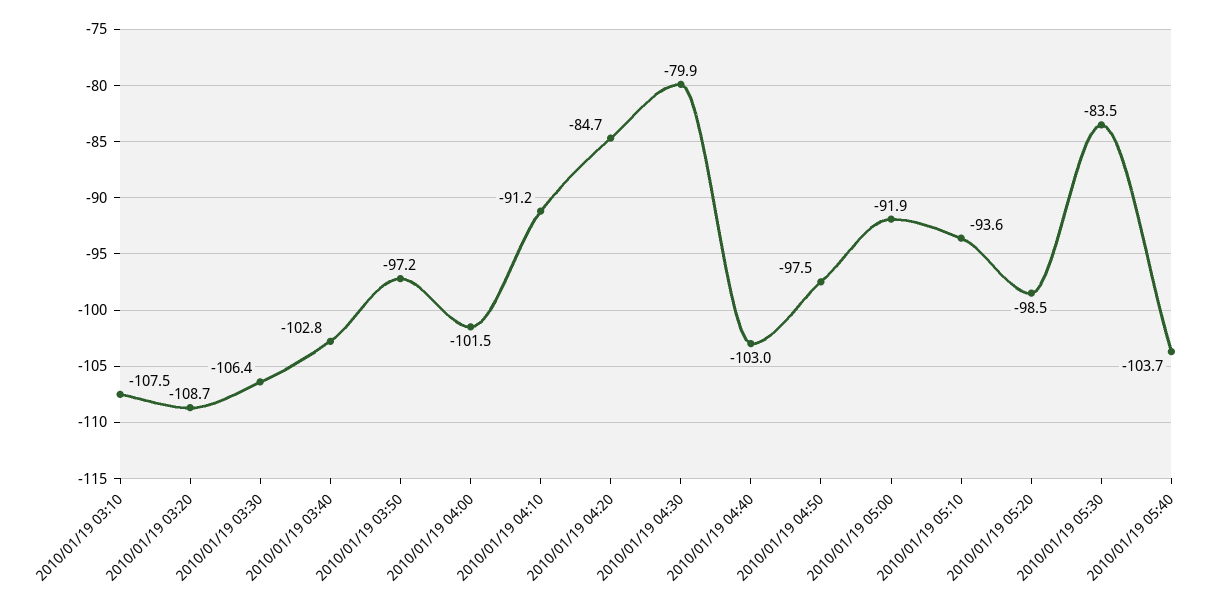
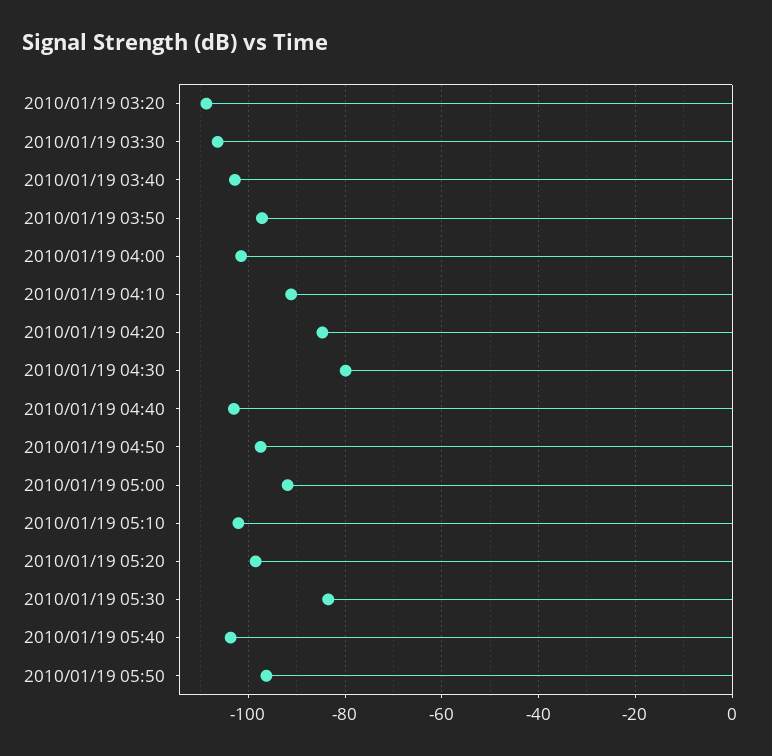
2010/01/19 03:10: -107.5 -> none
2010/01/19 05:10: -93.6 -> -102
2010/01/19 05:50: none -> -96

